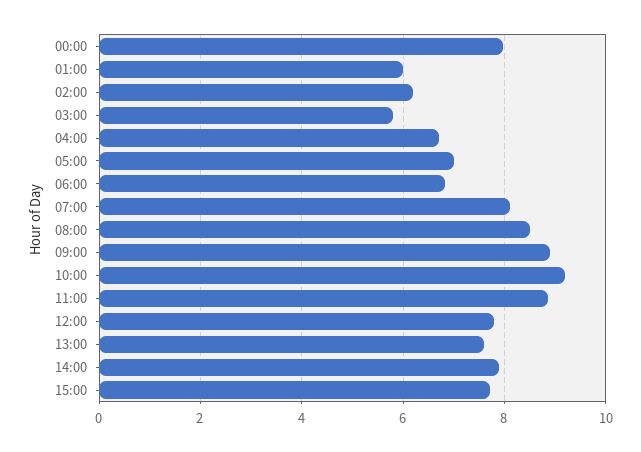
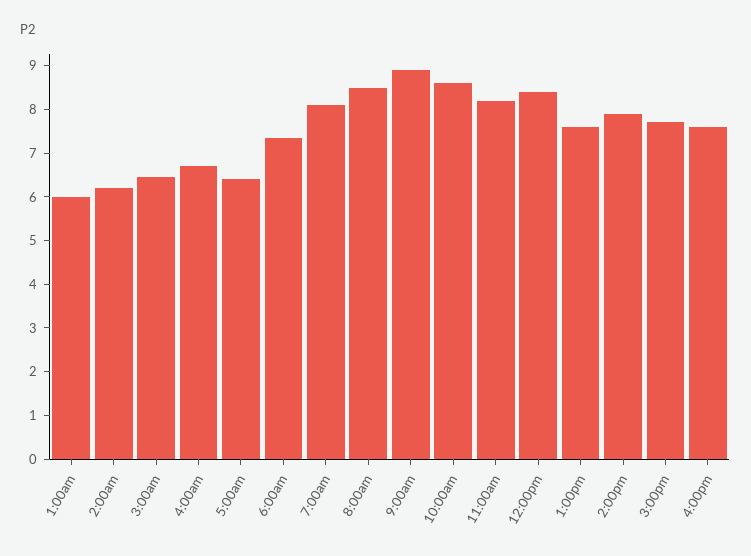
00:00: 8 -> none
03:00: 5.8 -> 6.4
05:00: 7 -> 6.4
06:00: 6.8 -> 7.4
10:00: 9.2 -> 8.6
11:00: 8.8 -> 8.2
12:00: 7.8 -> 8.4
4:00pm: none -> 7.6

